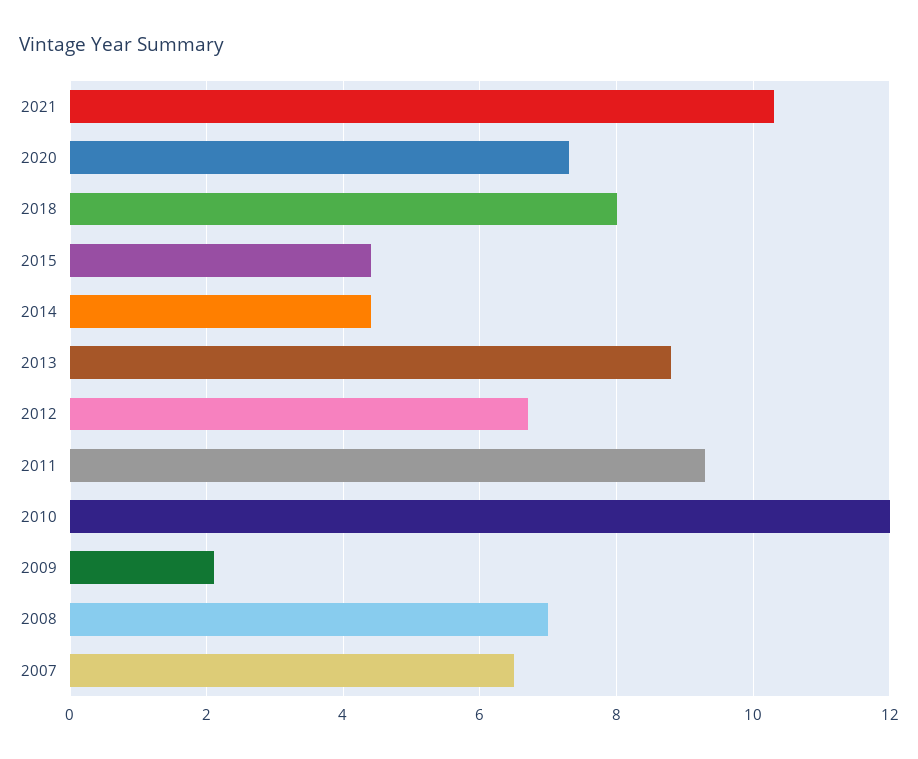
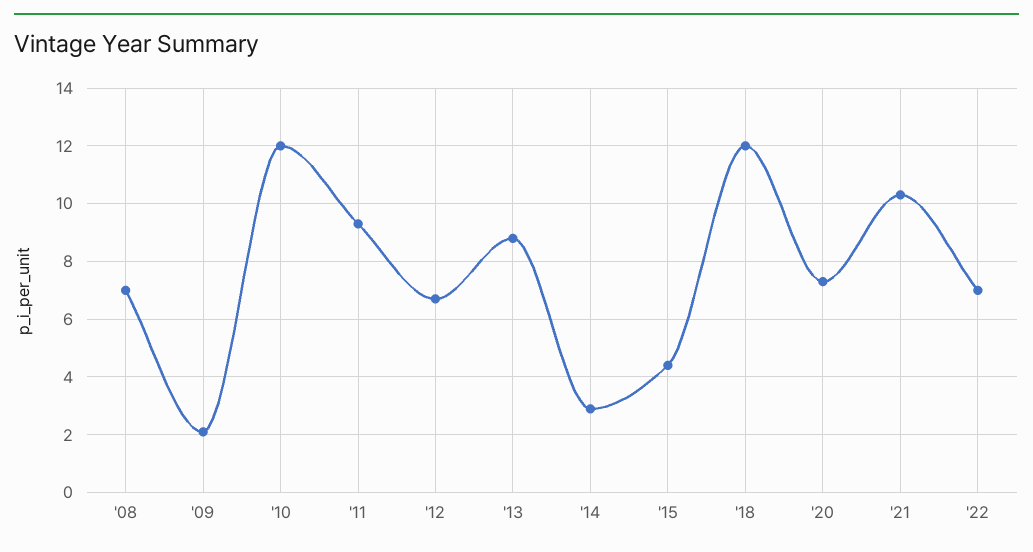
2018: 8 -> 12
2014: 4.5 -> 3
2007: 6.5 -> none
'22: none -> 7

